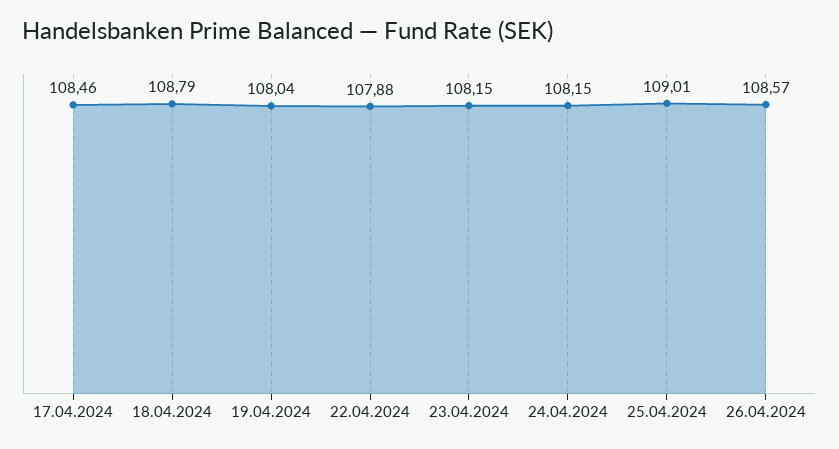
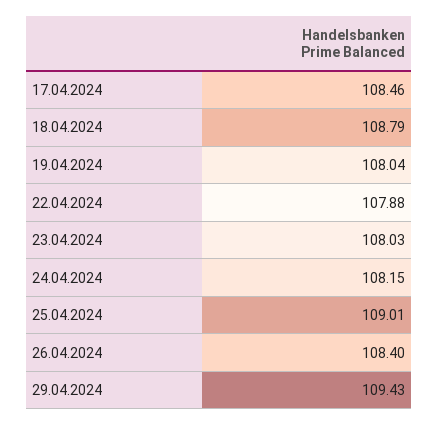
23.04.2024: 108.15 -> 108.03
26.04.2024: 108.57 -> 108.4
29.04.2024: none -> 109.43

